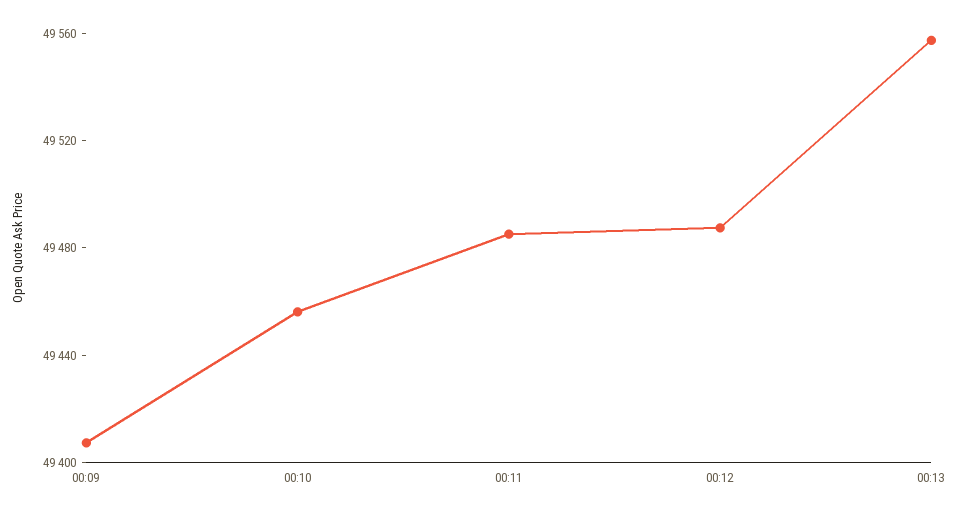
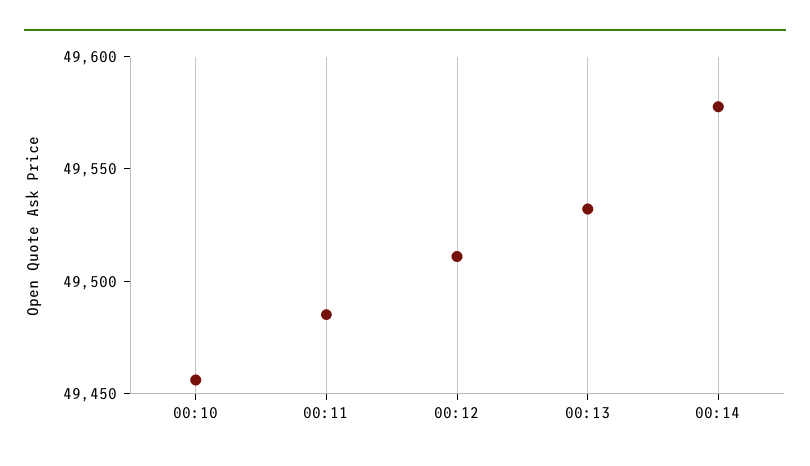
00:09: 49410 -> none
00:12: 49490 -> 49510
00:13: 49560 -> 49530
00:14: none -> 49580

